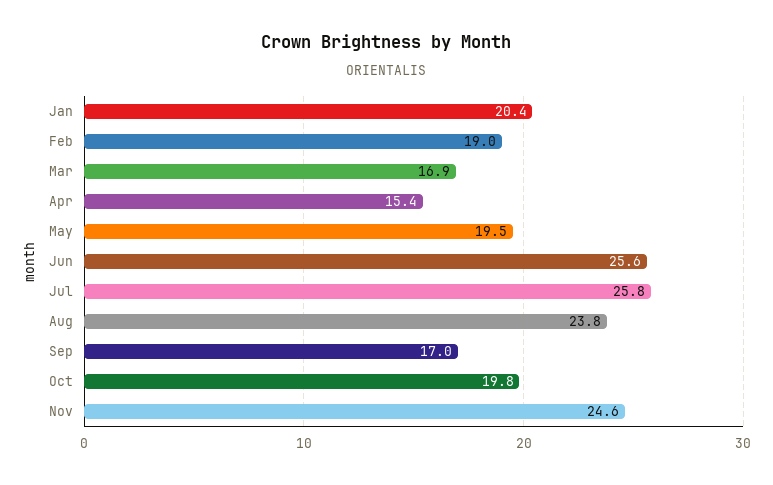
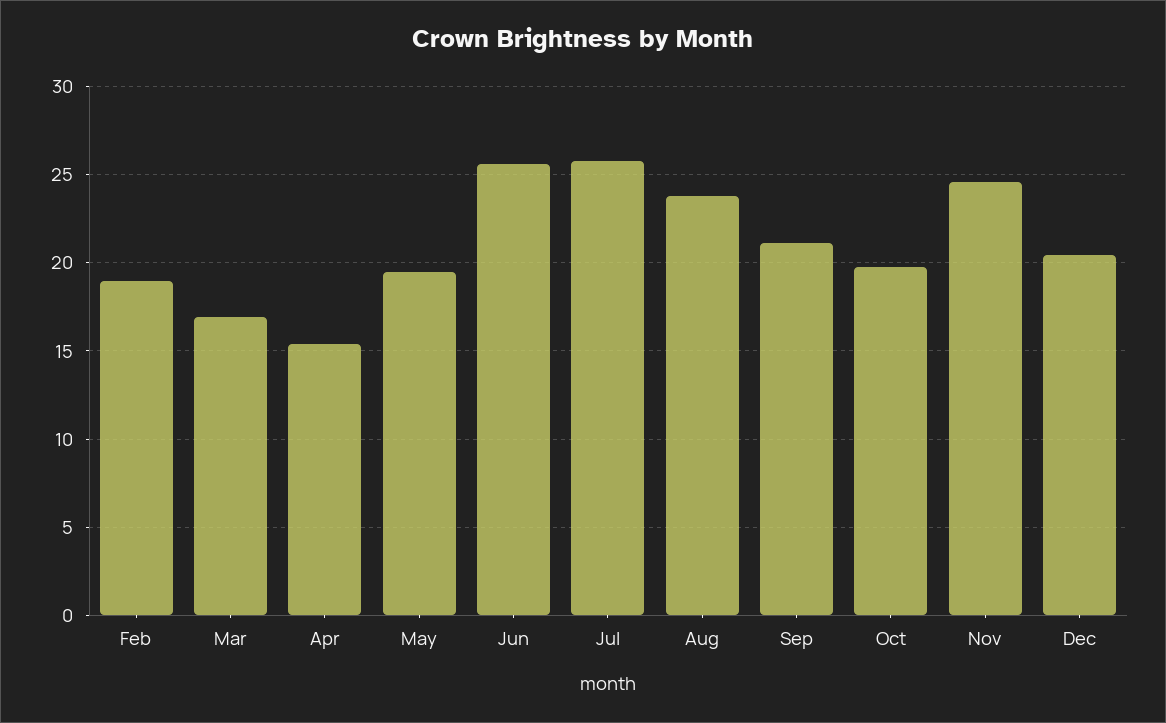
Jan: 20.4 -> none
Sep: 17 -> 21
Dec: none -> 20.5

